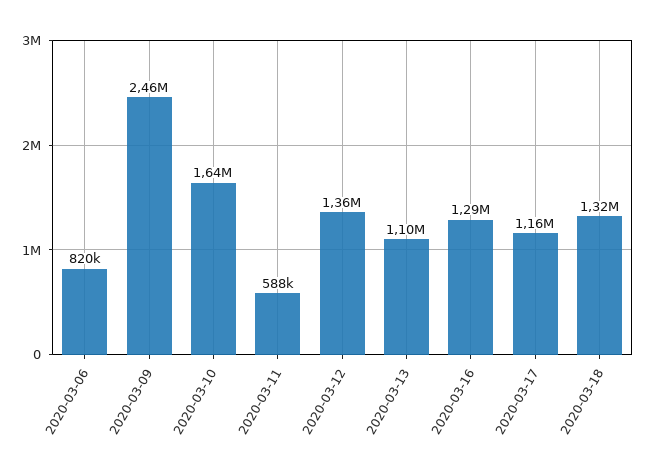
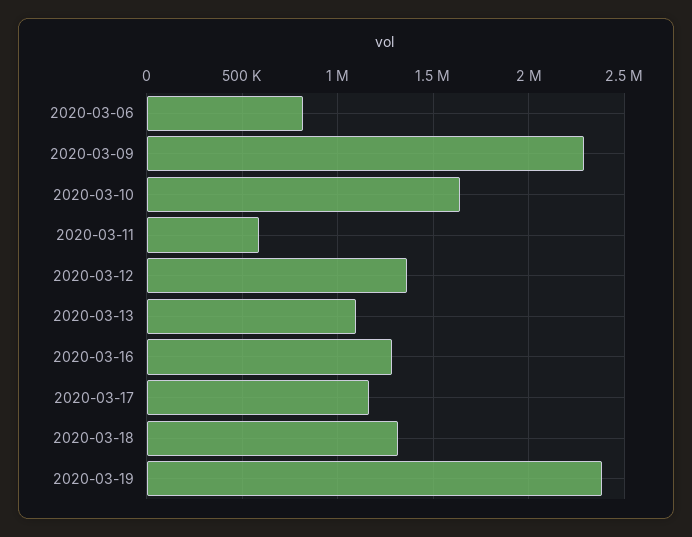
2020-03-09: 2460000 -> 2300000
2020-03-19: none -> 2400000

